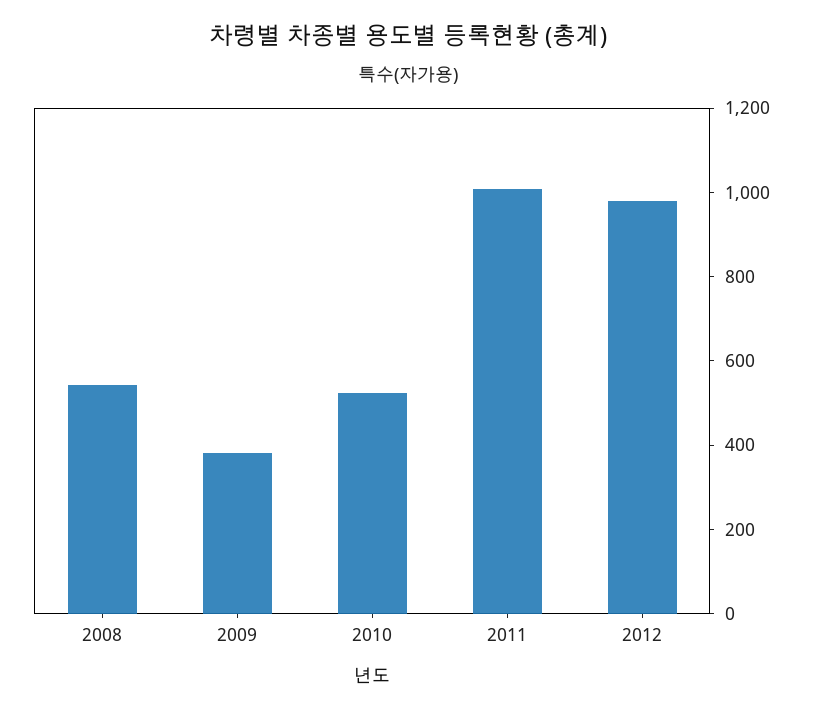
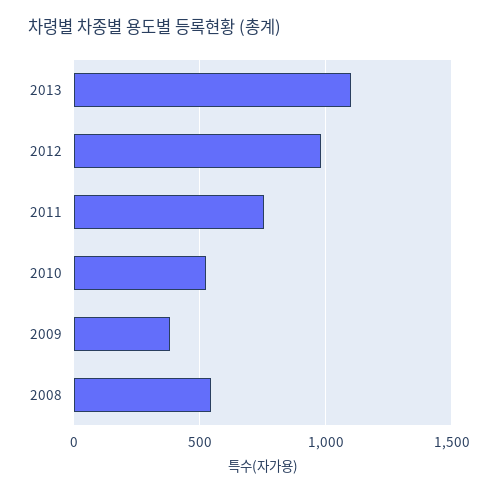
2011: 1000 -> 750
2013: none -> 1100

